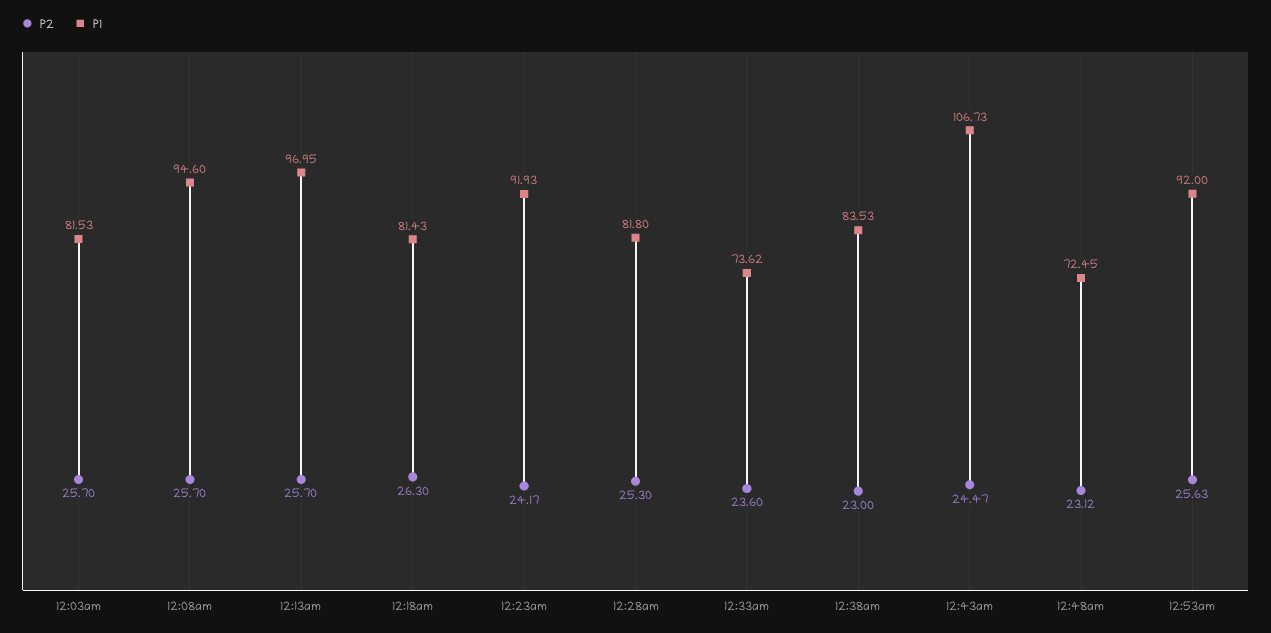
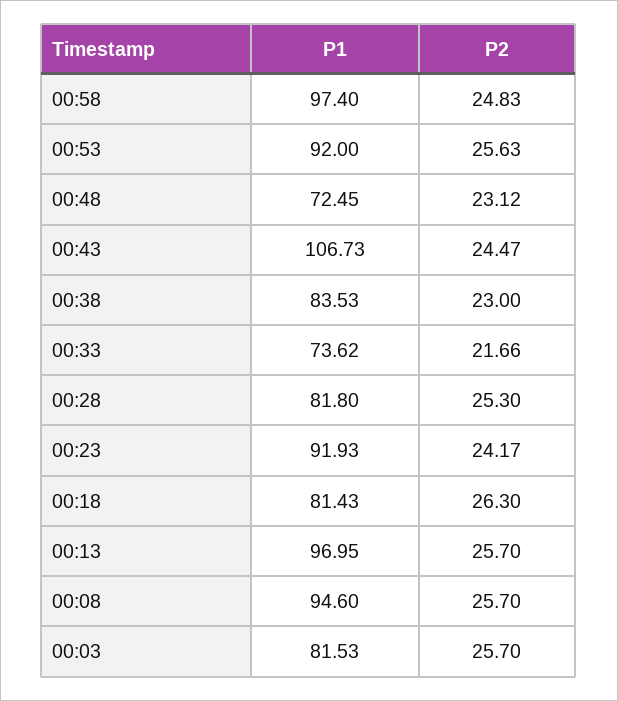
P2, 12:33am: 23.6 -> 21.66
P1, 00:58: none -> 97.4
P2, 00:58: none -> 24.83

